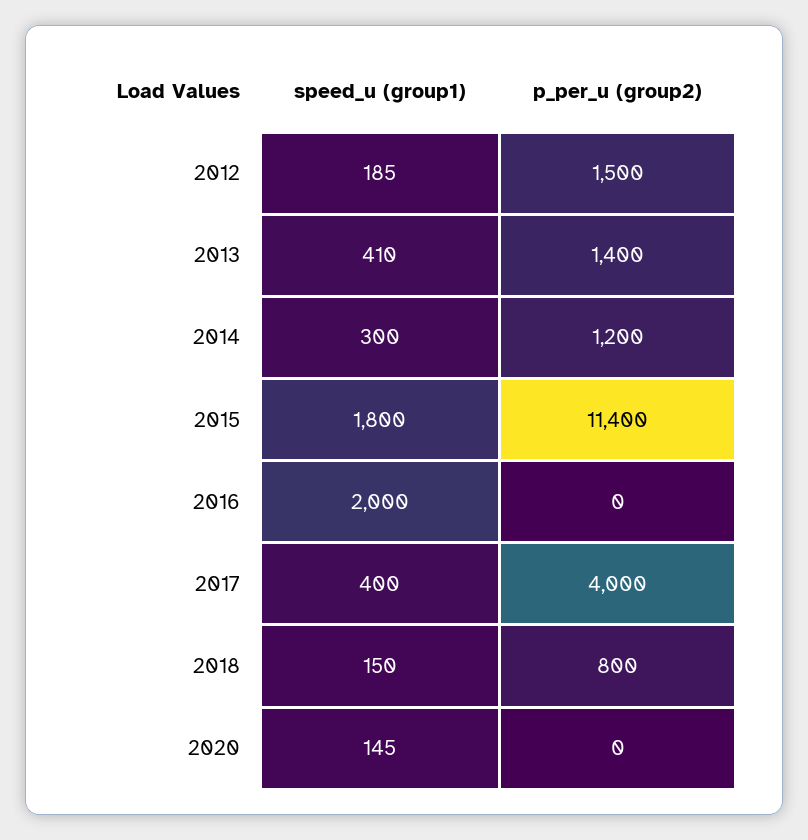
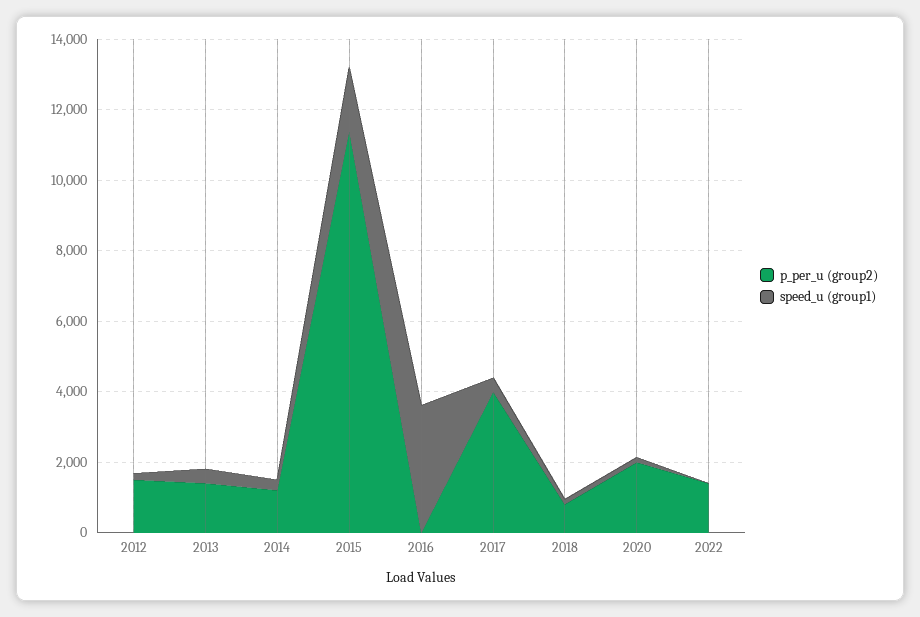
speed_u (group1), 2016: 2000 -> 3500
p_per_u (group2), 2020: 0 -> 2000
p_per_u (group2), 2022: none -> 1500
speed_u (group1), 2022: none -> 0

